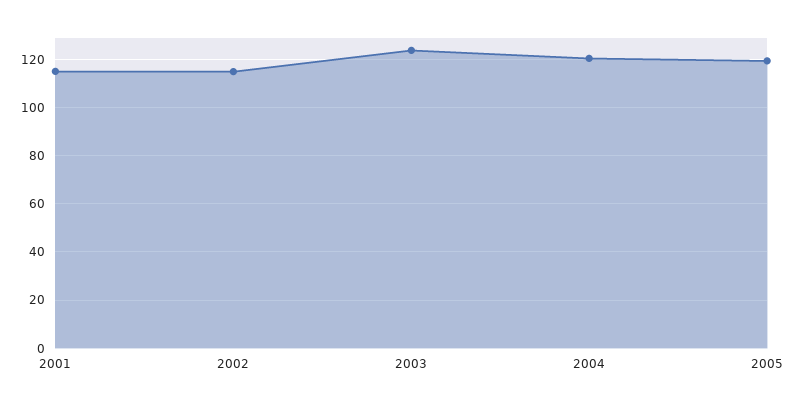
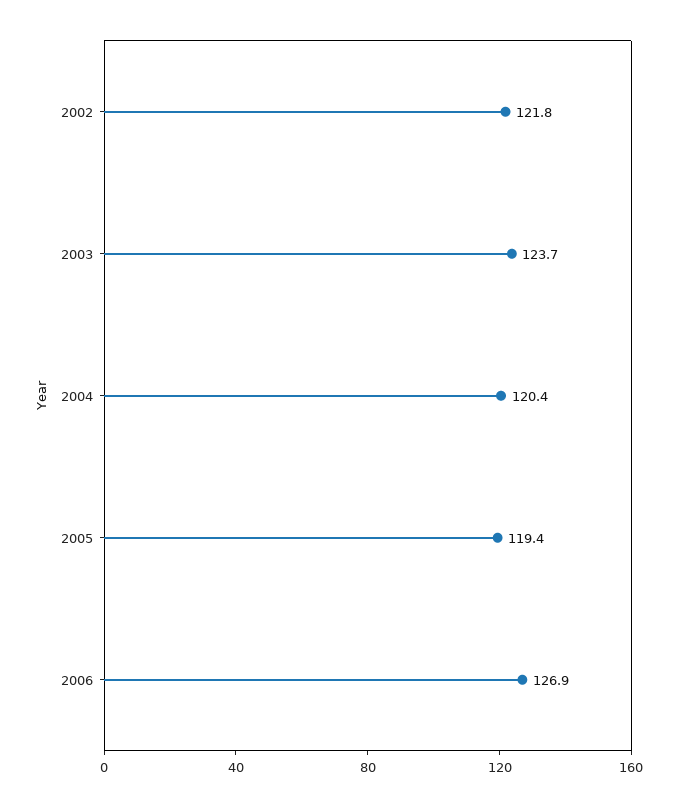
2001: 115 -> none
2002: 115 -> 121.8
2006: none -> 126.9

